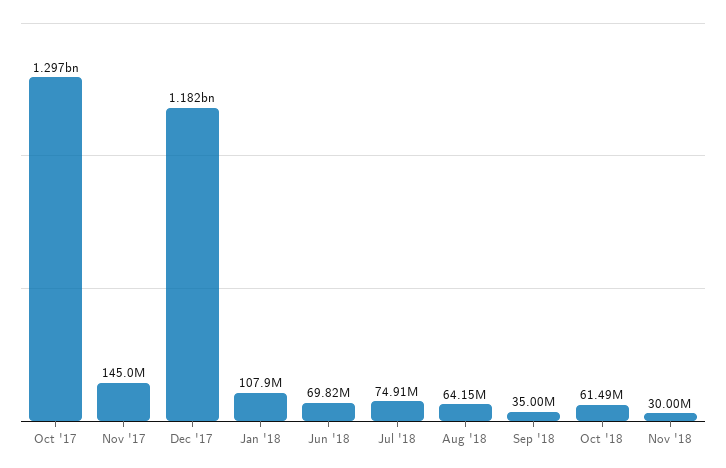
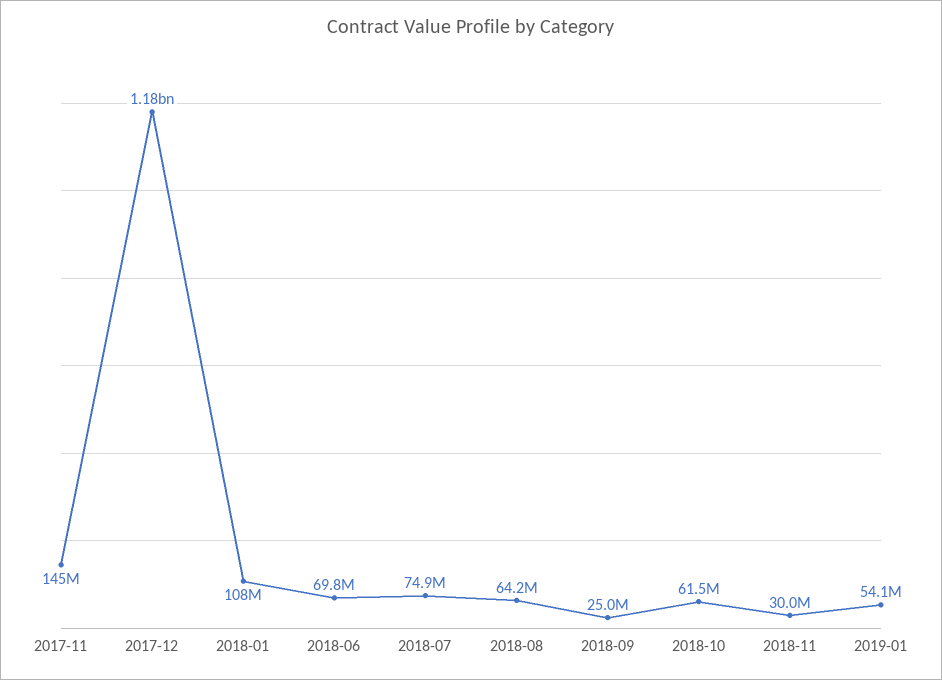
Oct '17: 1297000000 -> none
Sep '18: 35000000 -> 25000000
2019-01: none -> 54100000

